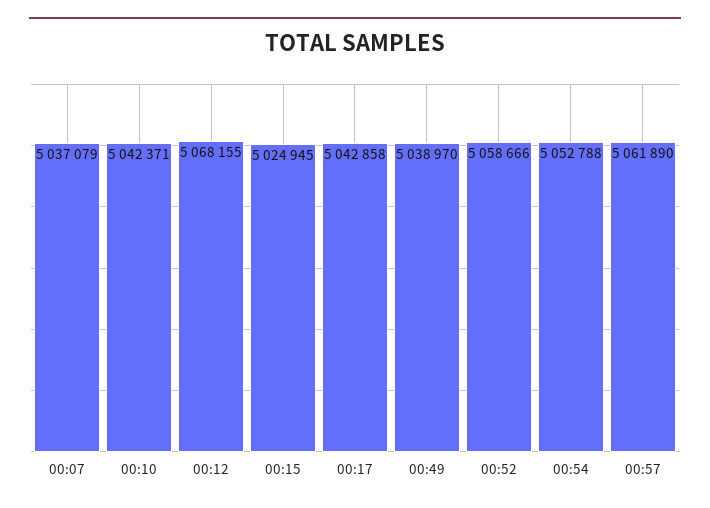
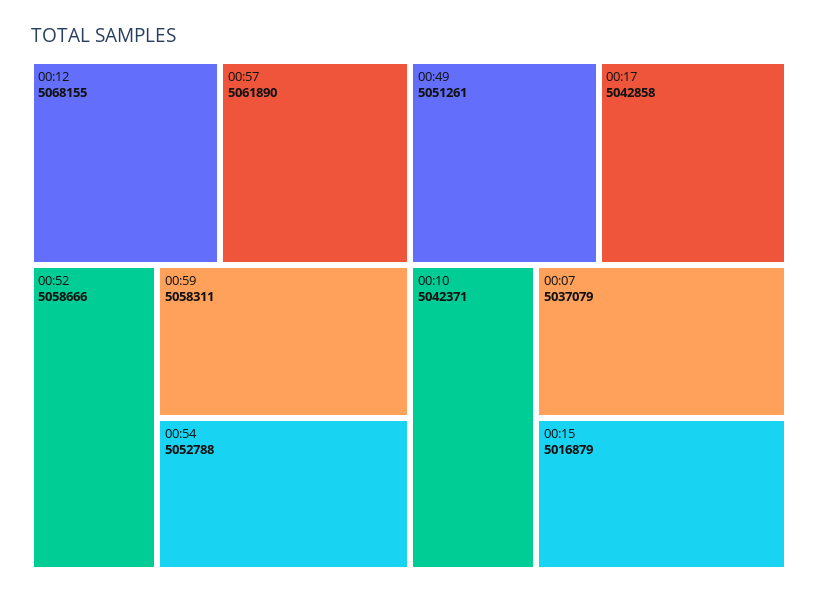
00:15: 5024945 -> 5016879
00:49: 5038970 -> 5051261
00:59: none -> 5058311

